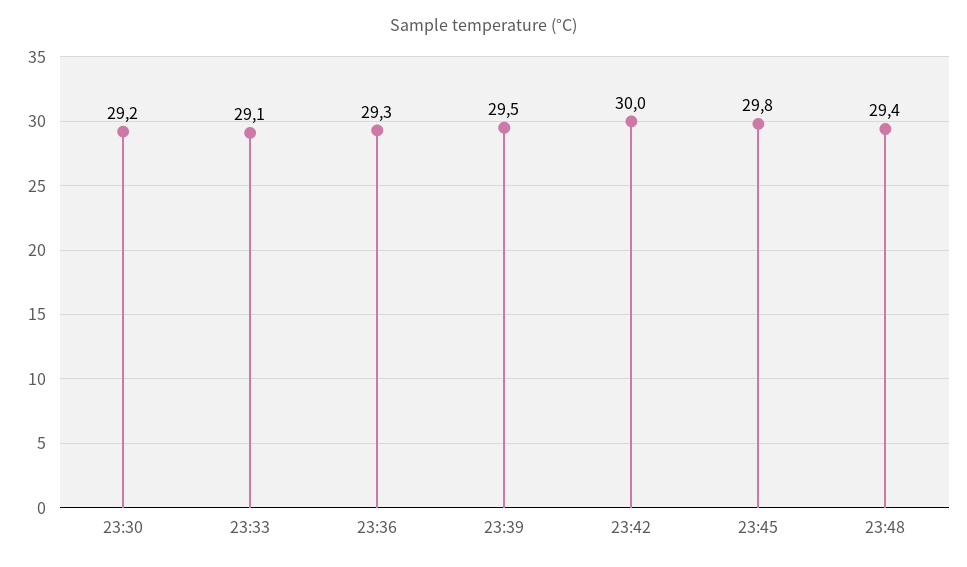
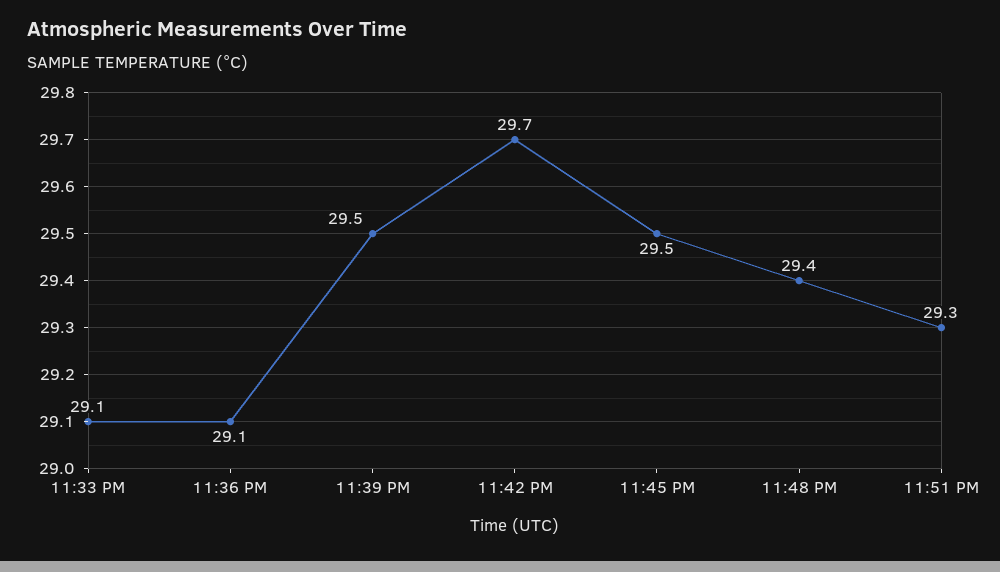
23:30: 29.2 -> none
23:36: 29.3 -> 29.1
23:42: 30 -> 29.7
23:45: 29.8 -> 29.5
11:51 PM: none -> 29.3

